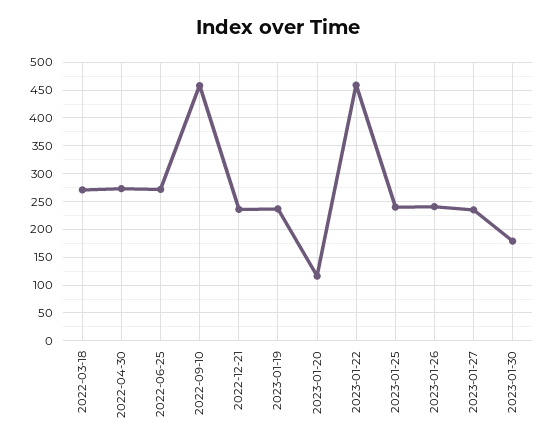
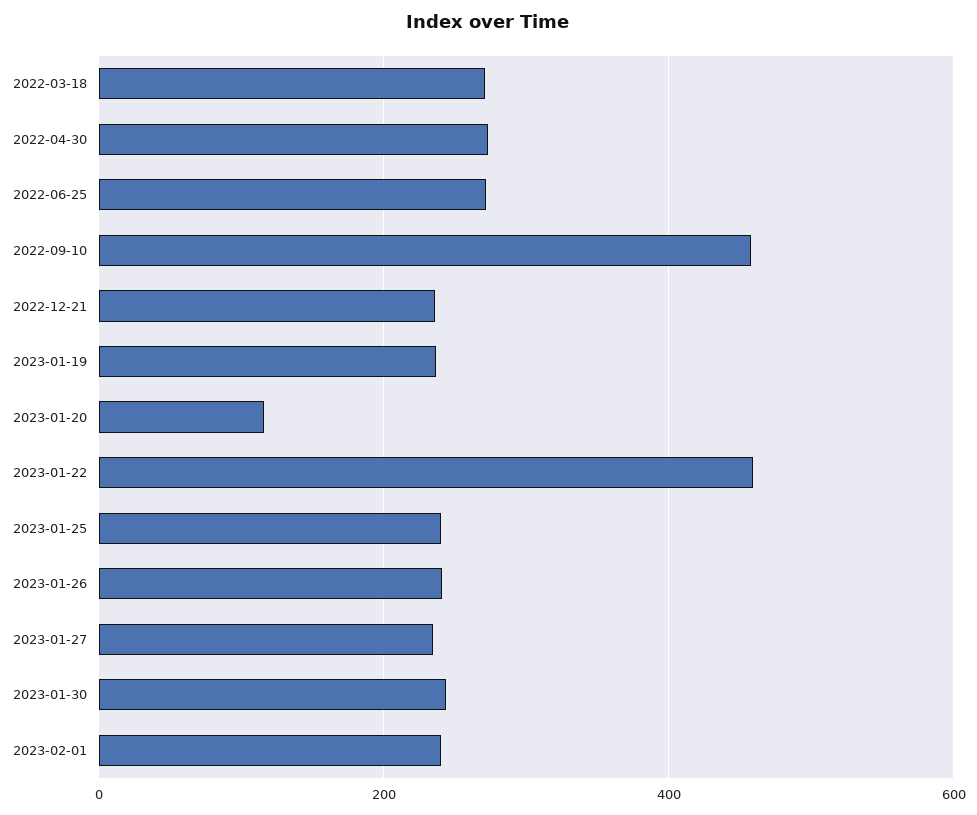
2023-01-30: 175 -> 240
2023-02-01: none -> 240

